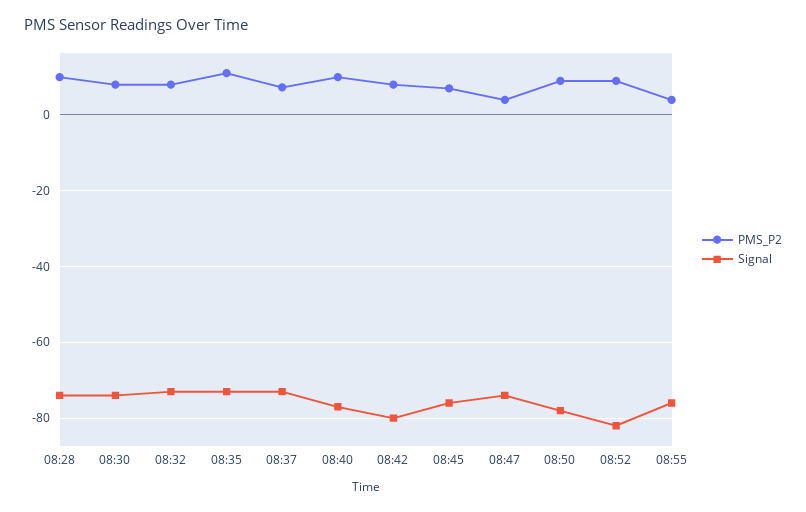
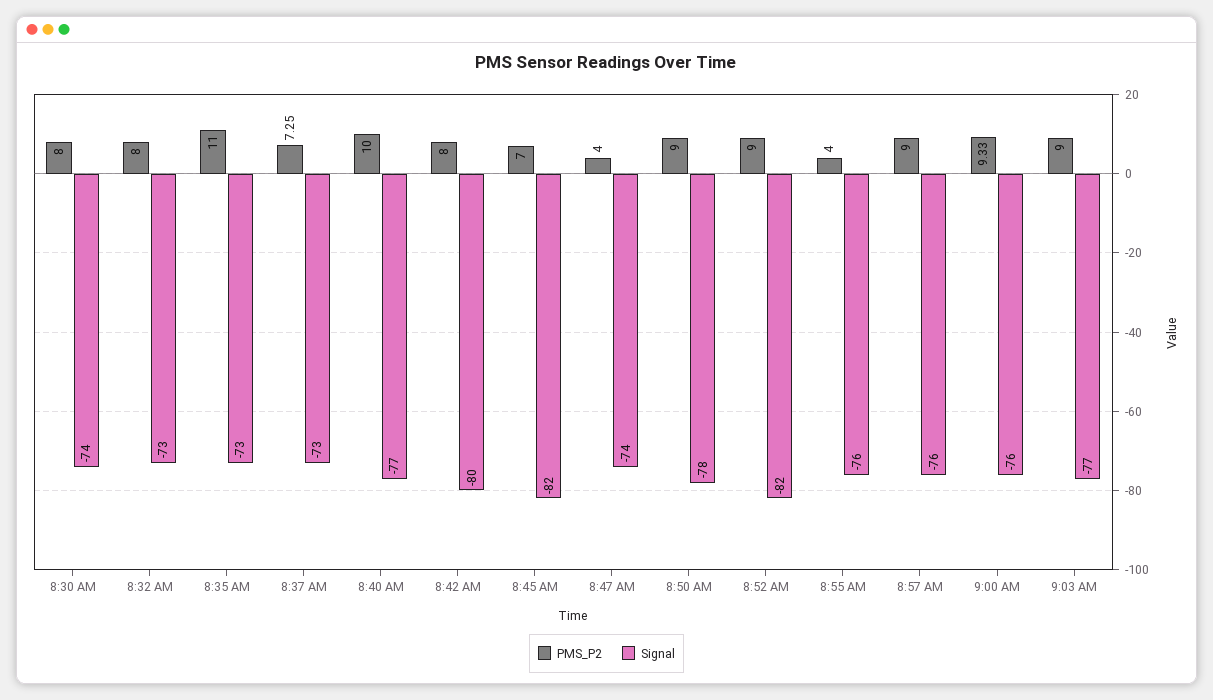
PMS_P2, 08:28: 10 -> none
Signal, 08:28: -74 -> none
Signal, 08:45: -76 -> -82
PMS_P2, 8:57 AM: none -> 9
Signal, 8:57 AM: none -> -76
PMS_P2, 9:00 AM: none -> 9.33
Signal, 9:00 AM: none -> -76
PMS_P2, 9:03 AM: none -> 9
Signal, 9:03 AM: none -> -77

